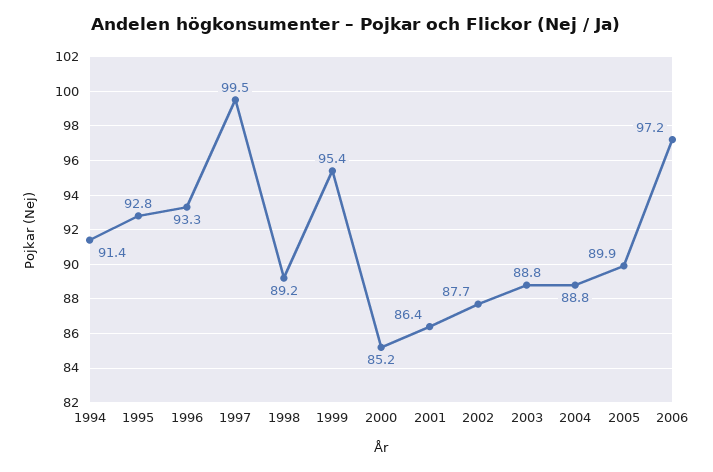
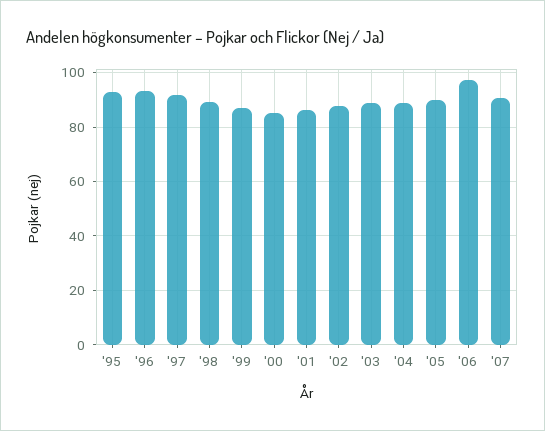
1994: 91.4 -> none
1997: 99.5 -> 92.5
1999: 95.4 -> 87.5
'07: none -> 90

